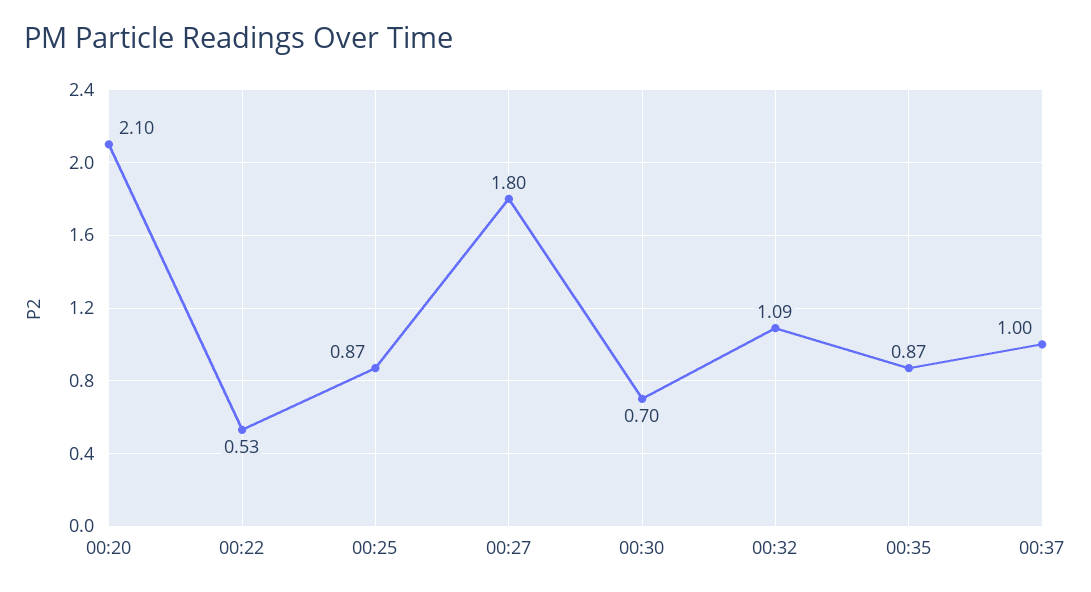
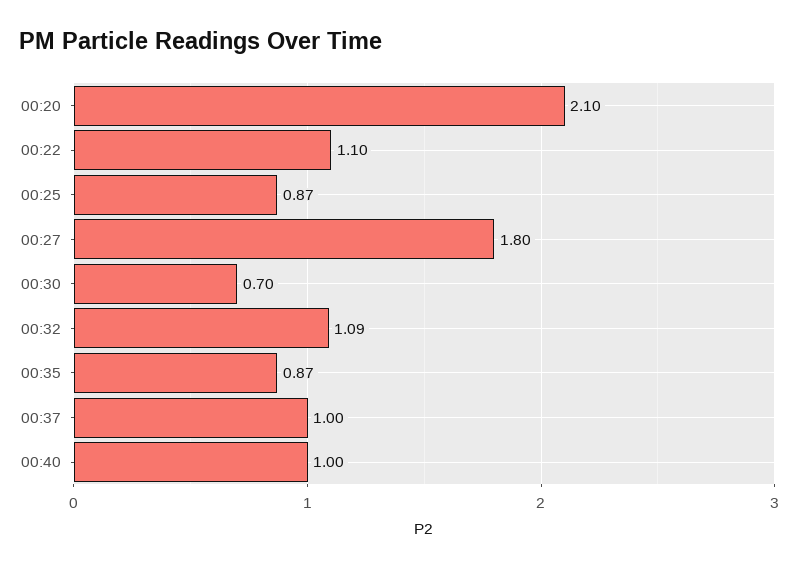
00:22: 0.53 -> 1.1
00:40: none -> 1

